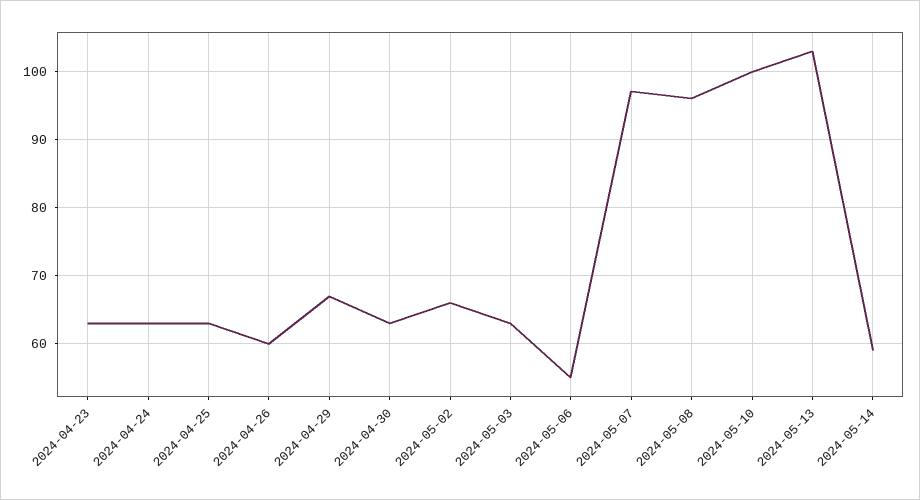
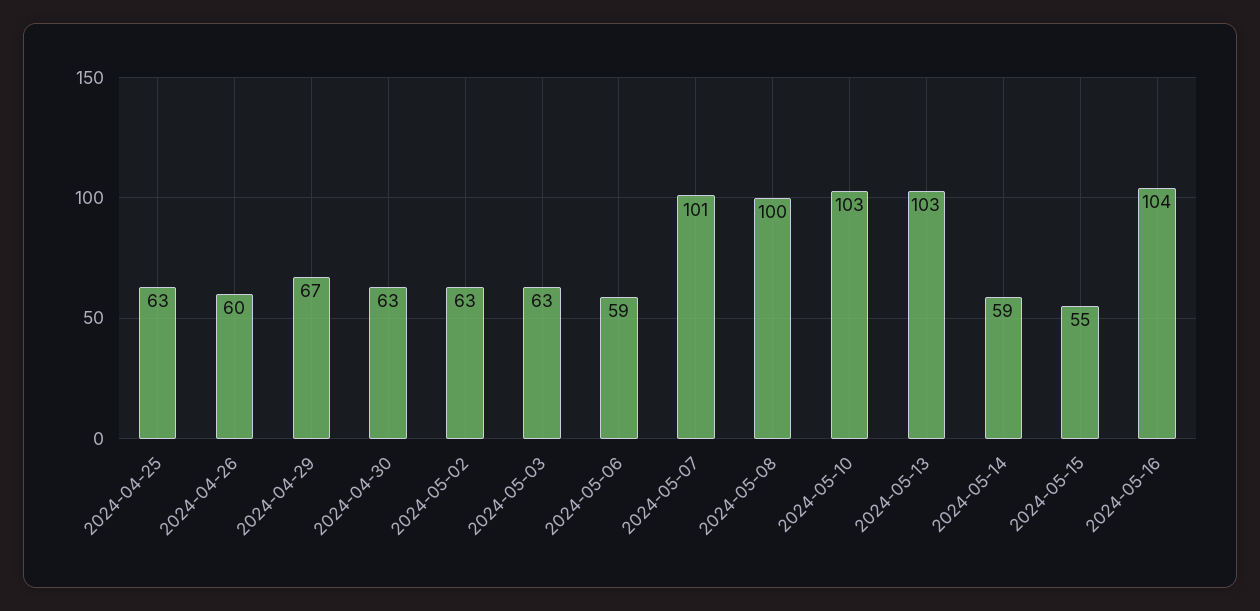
2024-04-23: 63 -> none
2024-04-24: 63 -> none
2024-05-02: 66 -> 63
2024-05-06: 55 -> 59
2024-05-07: 97 -> 101
2024-05-08: 96 -> 100
2024-05-10: 100 -> 103
2024-05-15: none -> 55
2024-05-16: none -> 104

